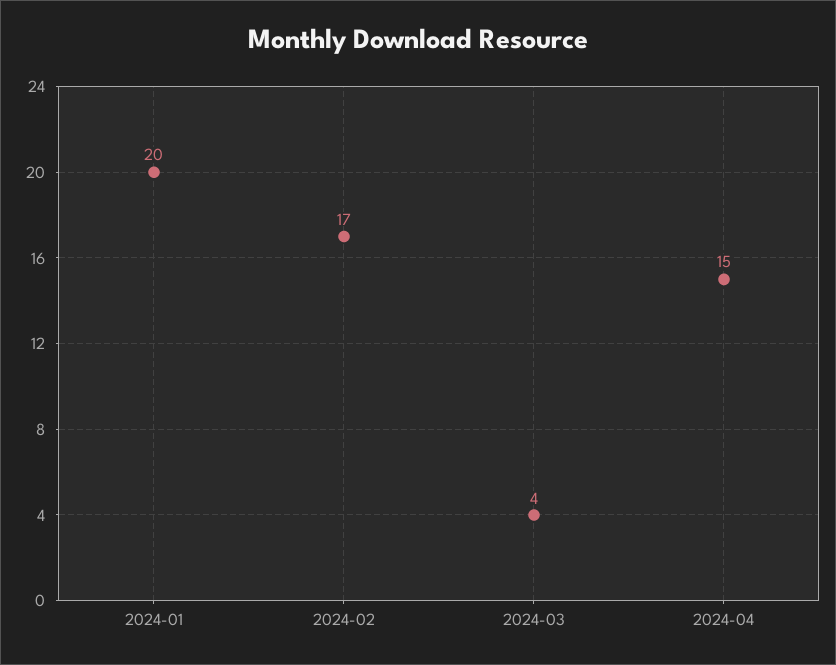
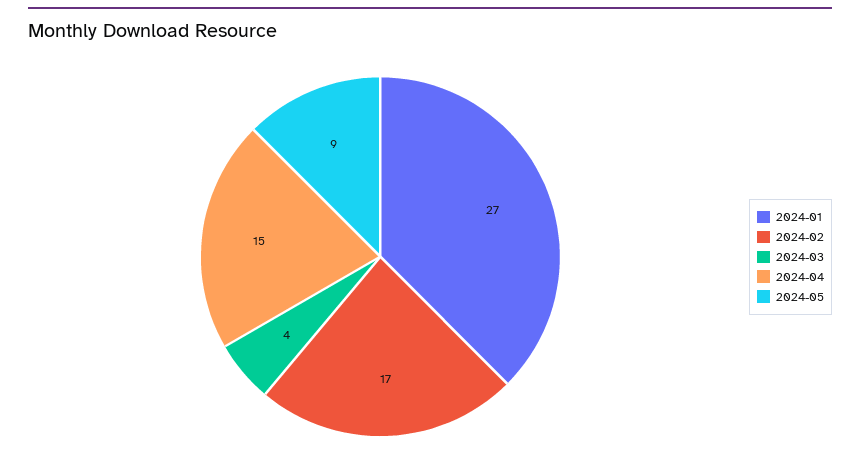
2024-01: 20 -> 27
2024-05: none -> 9

